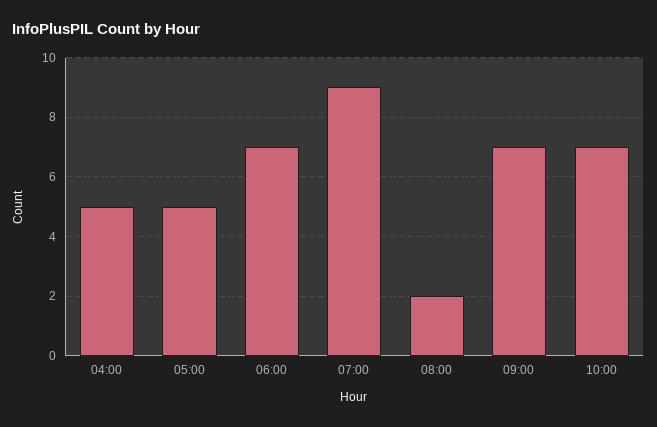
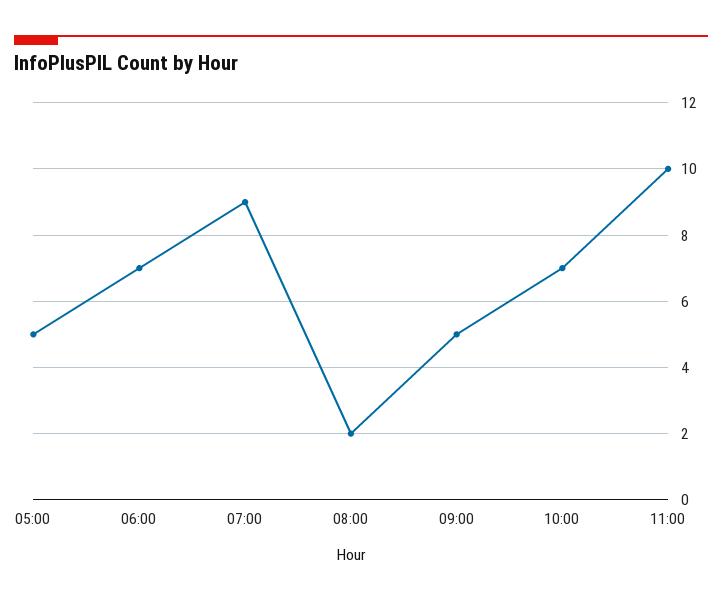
04:00: 5 -> none
09:00: 7 -> 5
11:00: none -> 10

